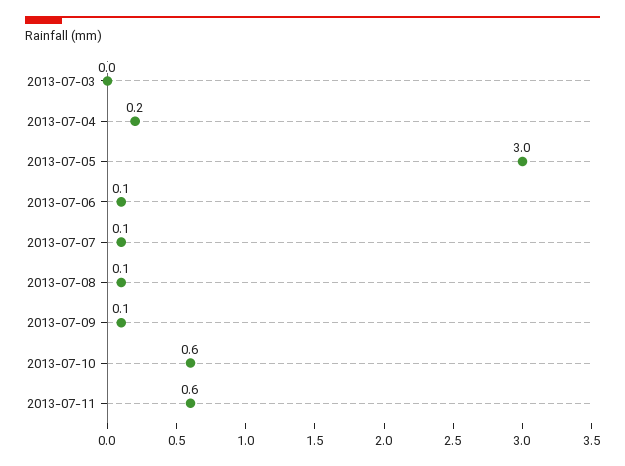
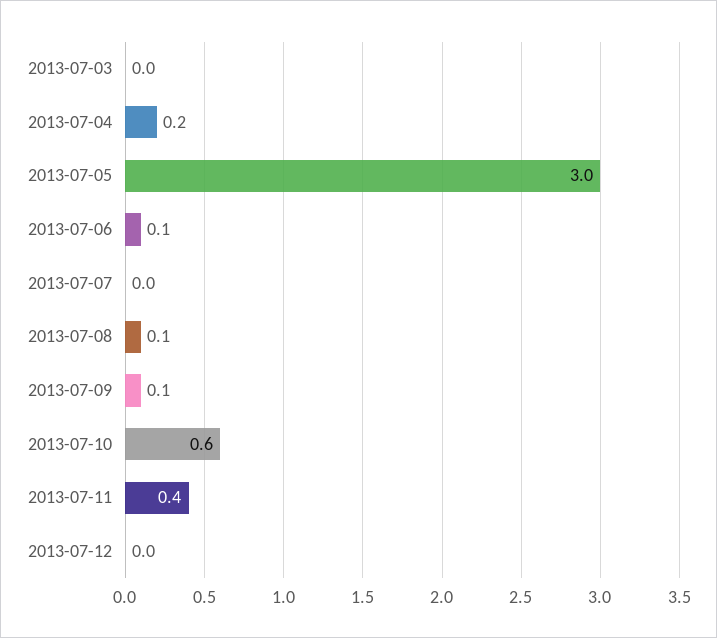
2013-07-07: 0.1 -> 0
2013-07-11: 0.6 -> 0.4
2013-07-12: none -> 0

